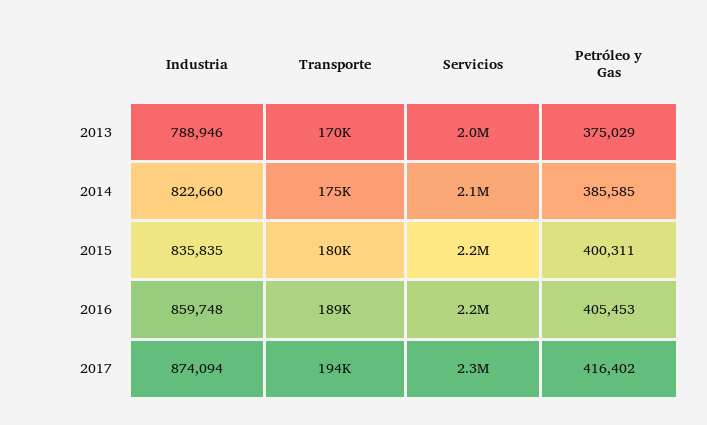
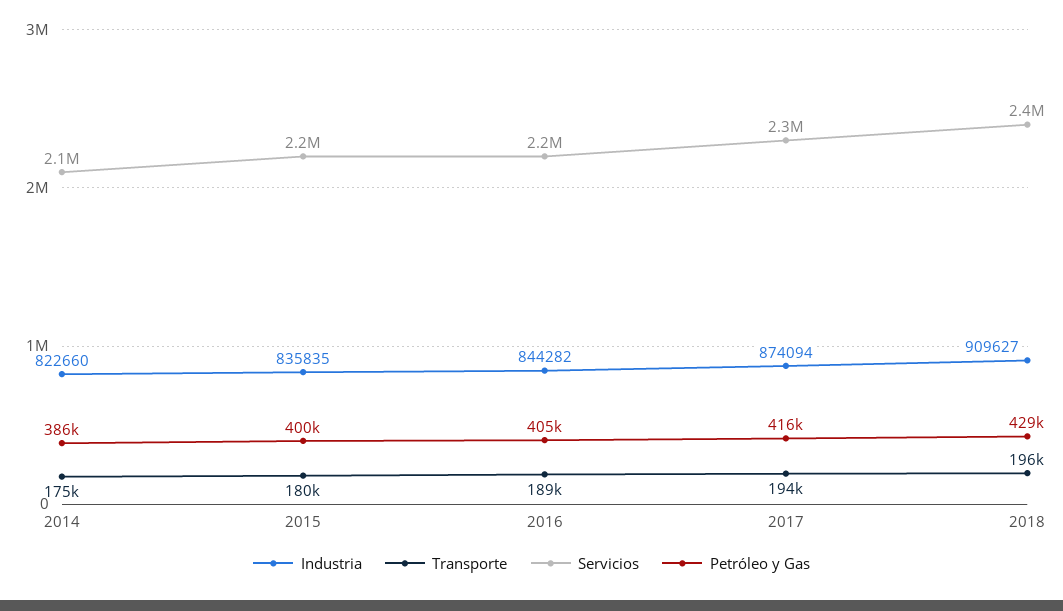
Industria, 2013: 788946 -> none
Transporte, 2013: 170000 -> none
Servicios, 2013: 2000000 -> none
Petróleo y Gas, 2013: 375029 -> none
Industria, 2016: 859748 -> 844282
Industria, 2018: none -> 909627
Transporte, 2018: none -> 196000
Servicios, 2018: none -> 2400000
Petróleo y Gas, 2018: none -> 429000

